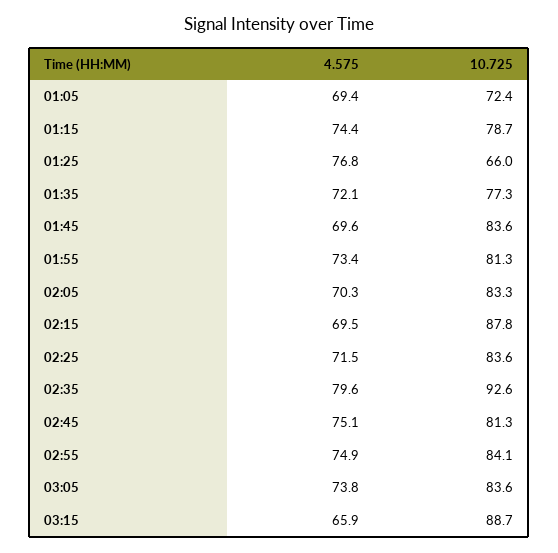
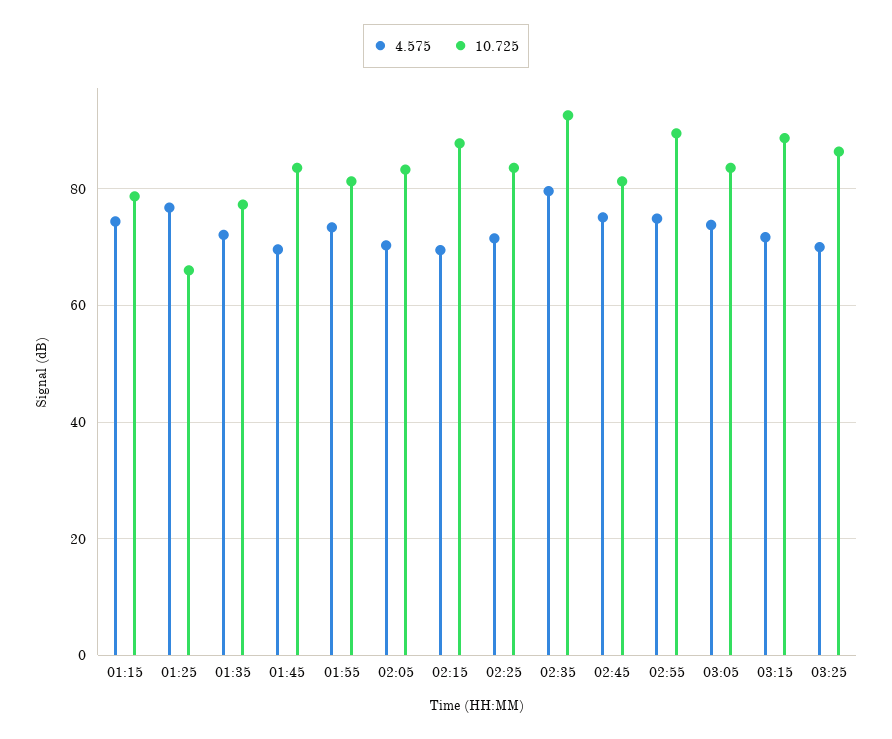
4.575, 01:05: 69.4 -> none
10.725, 01:05: 72.4 -> none
10.725, 02:55: 84.1 -> 90
4.575, 03:15: 65.9 -> 72
4.575, 03:25: none -> 70
10.725, 03:25: none -> 86

